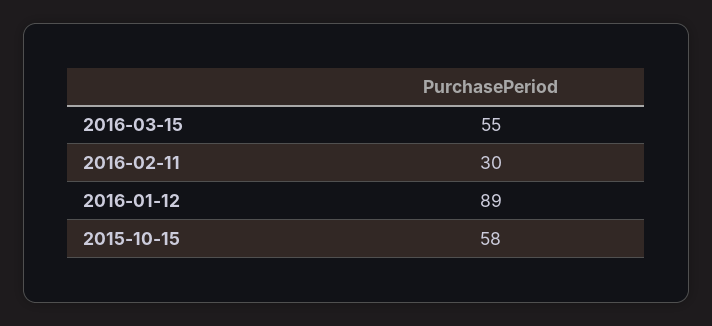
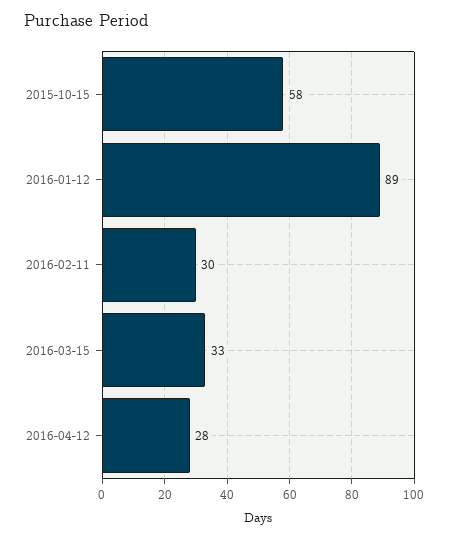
2016-03-15: 55 -> 33
2016-04-12: none -> 28

